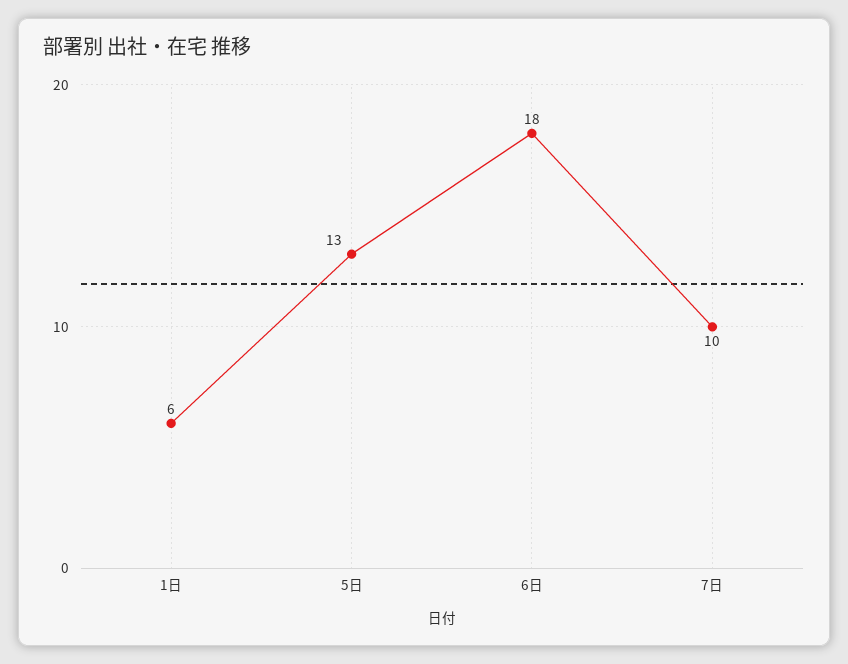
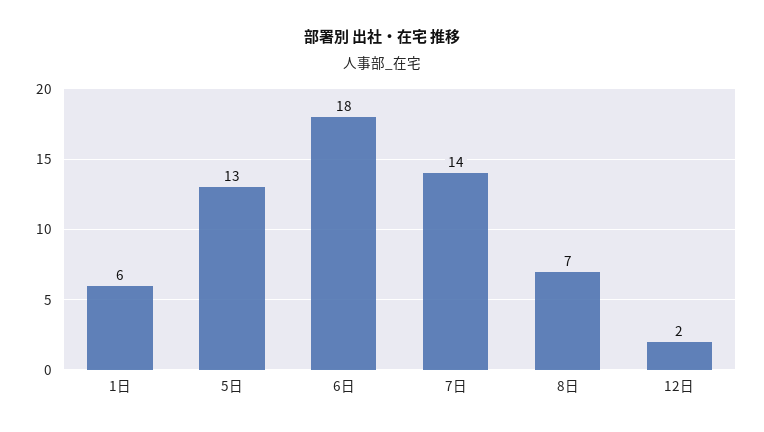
7日: 10 -> 14
8日: none -> 7
12日: none -> 2

